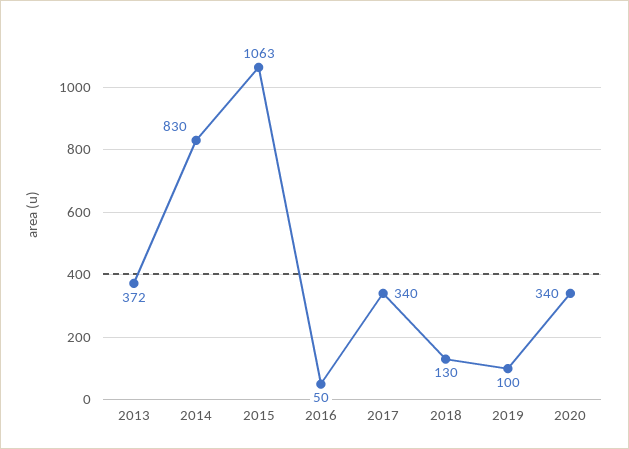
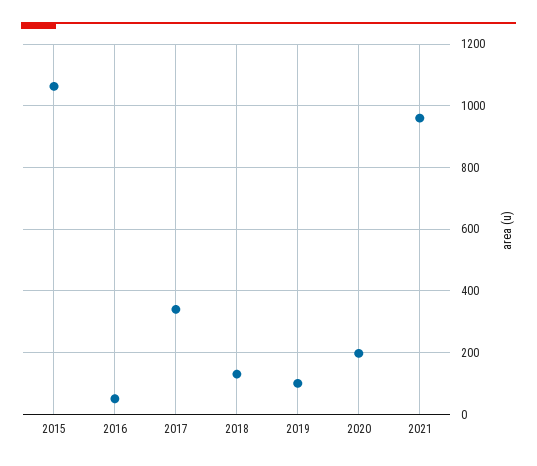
2013: 372 -> none
2014: 830 -> none
2020: 340 -> 200
2021: none -> 960

